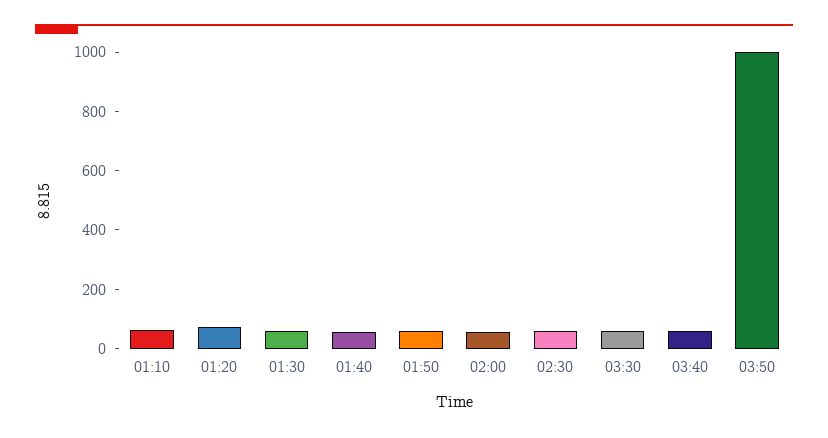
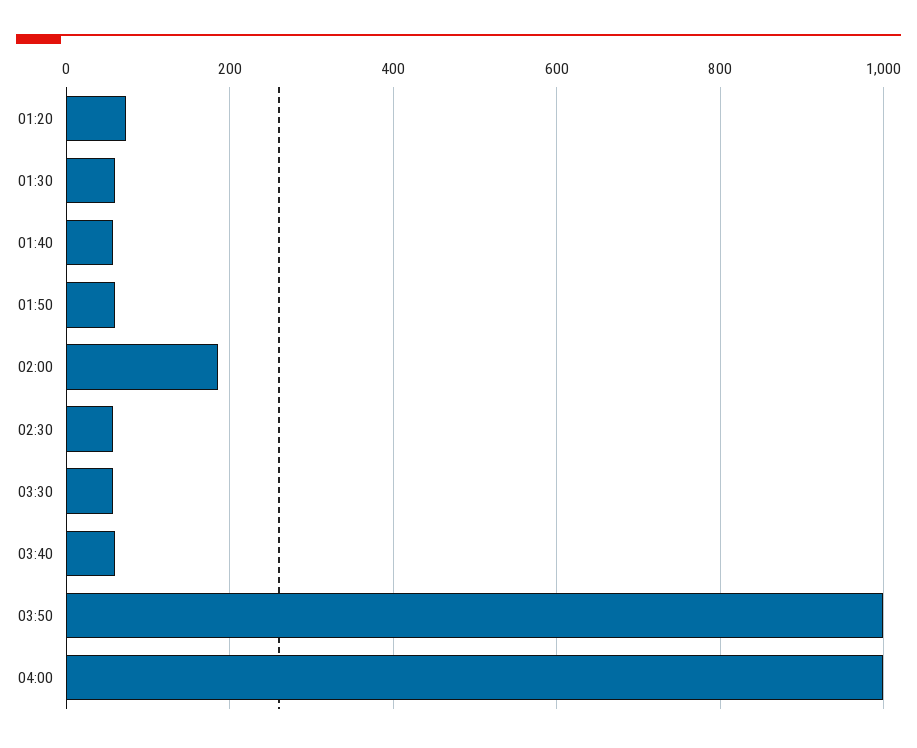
01:10: 50 -> none
02:00: 50 -> 180
04:00: none -> 1000

